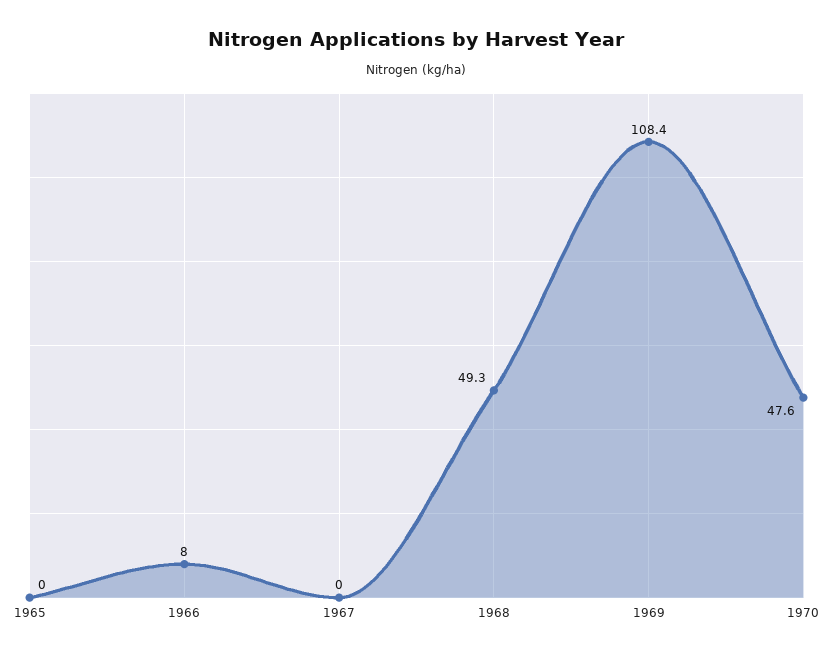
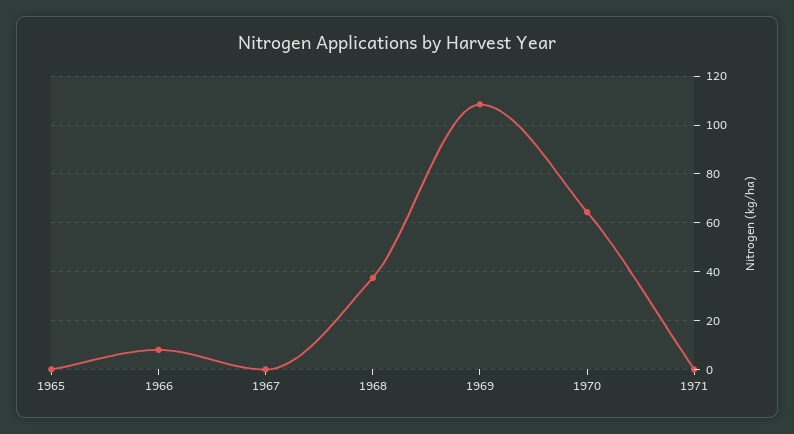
1968: 49.3 -> 37.5
1970: 47.6 -> 65
1971: none -> 0

